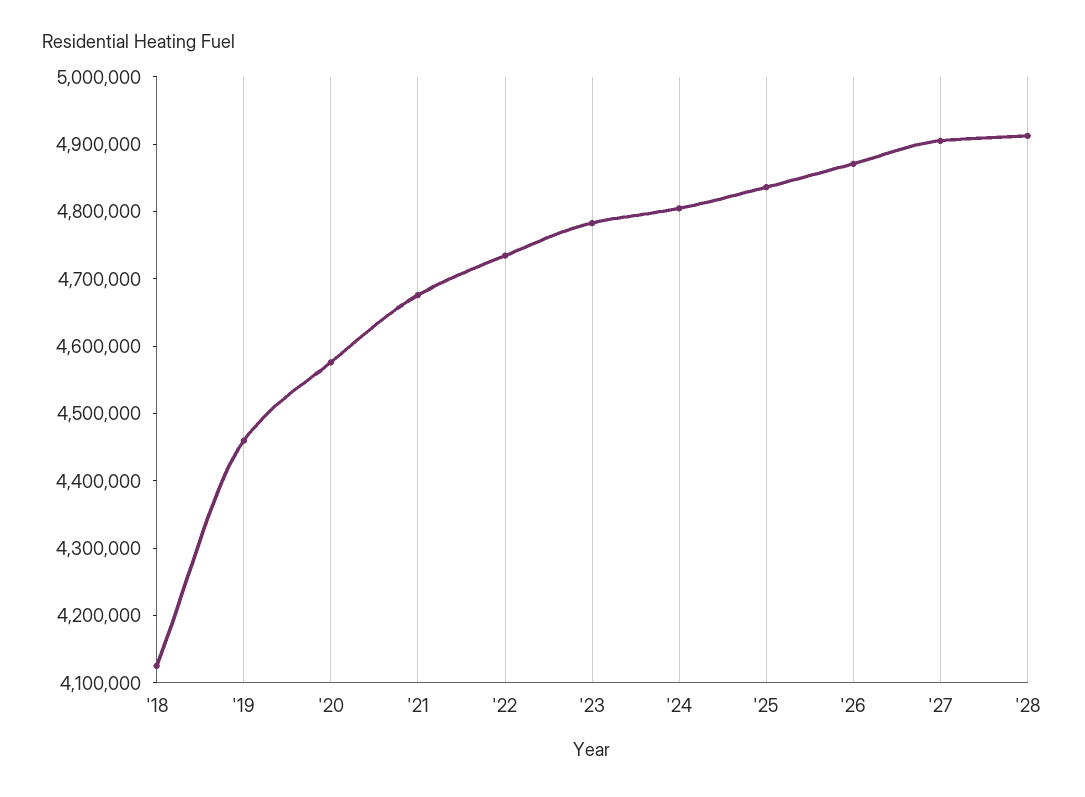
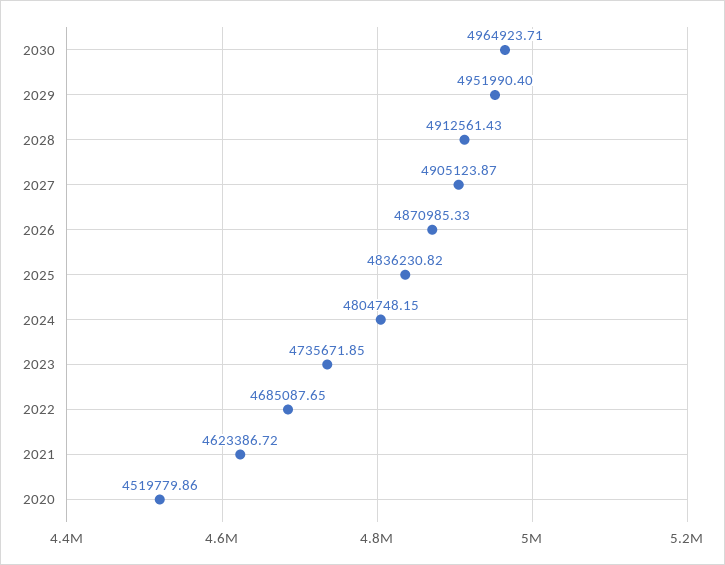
'18: 4120000 -> none
'19: 4460000 -> none
'20: 4580000 -> 4519779.86
'21: 4680000 -> 4623386.72
'22: 4740000 -> 4685087.65
'23: 4780000 -> 4735671.85
2030: none -> 4964923.71
2029: none -> 4951990.4

